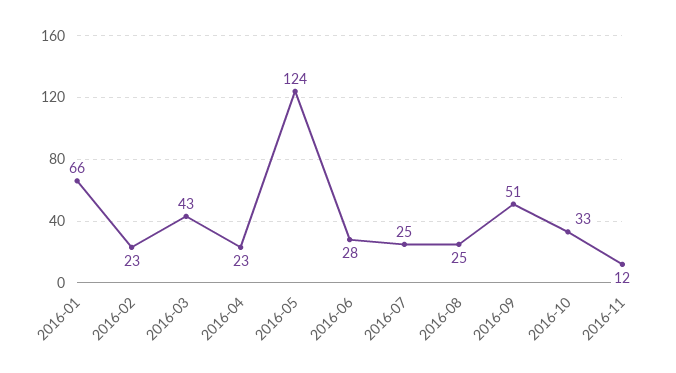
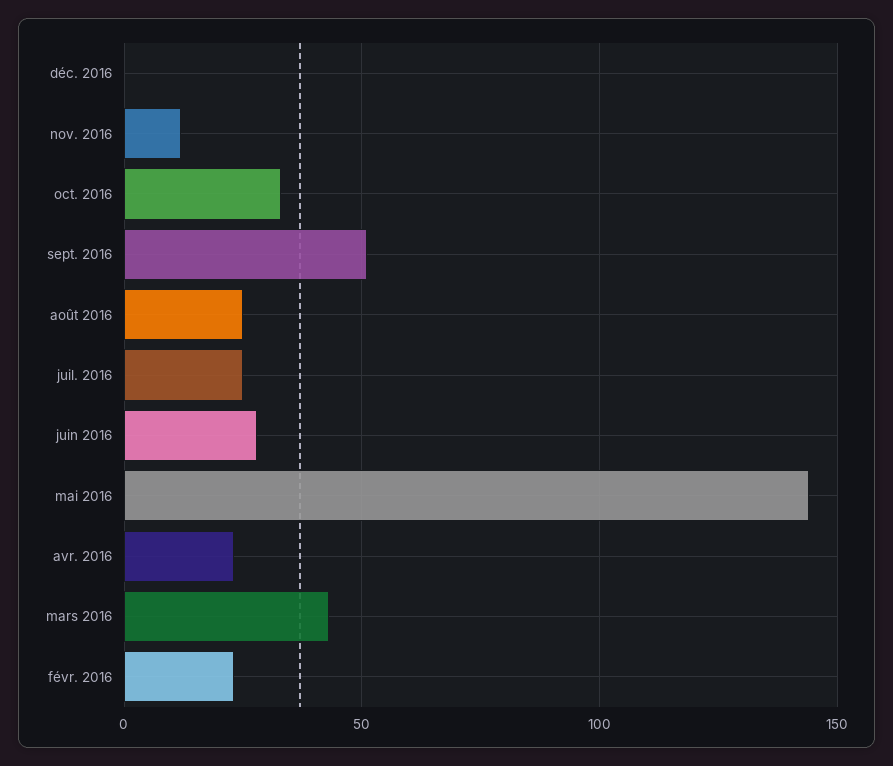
2016-01: 66 -> none
2016-05: 124 -> 145
déc. 2016: none -> 0

